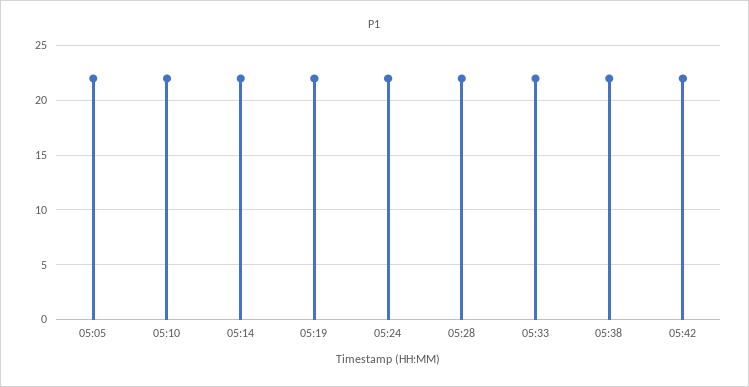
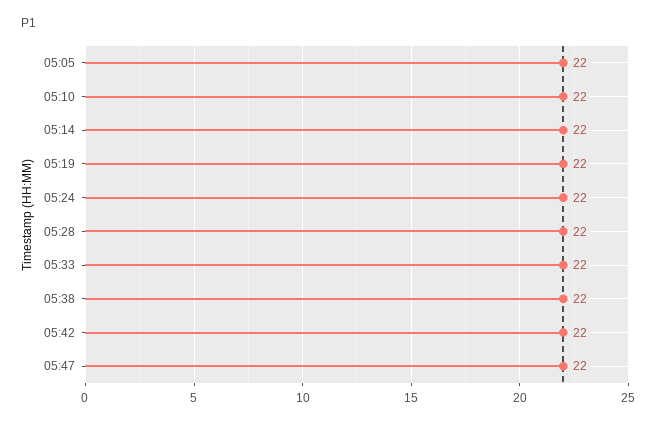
05:47: none -> 22

